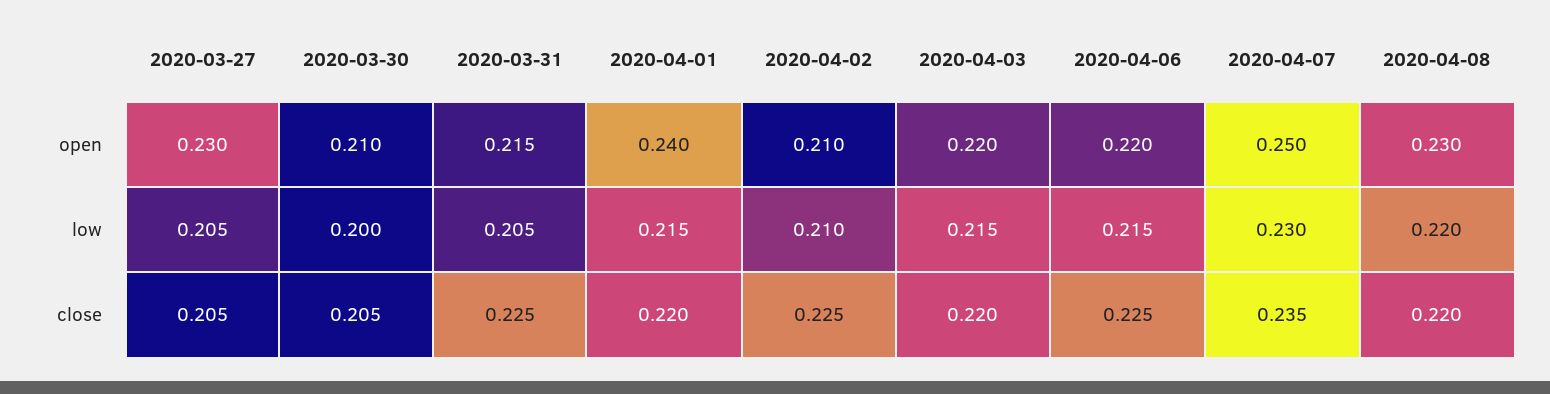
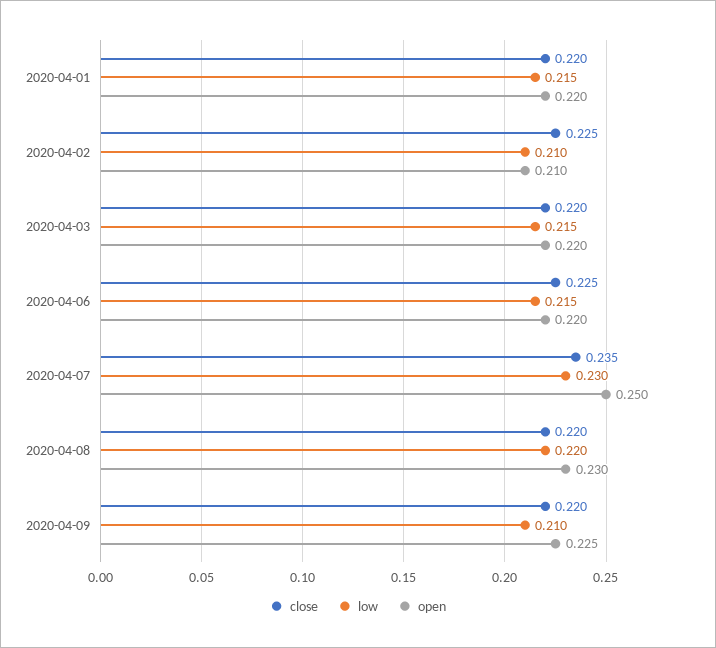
open, 2020-03-27: 0.23 -> none
open, 2020-03-30: 0.21 -> none
open, 2020-03-31: 0.215 -> none
open, 2020-04-01: 0.24 -> 0.22
low, 2020-03-27: 0.205 -> none
low, 2020-03-30: 0.2 -> none
low, 2020-03-31: 0.205 -> none
close, 2020-03-27: 0.205 -> none
close, 2020-03-30: 0.205 -> none
close, 2020-03-31: 0.225 -> none
close, 2020-04-09: none -> 0.22
low, 2020-04-09: none -> 0.21
open, 2020-04-09: none -> 0.225

